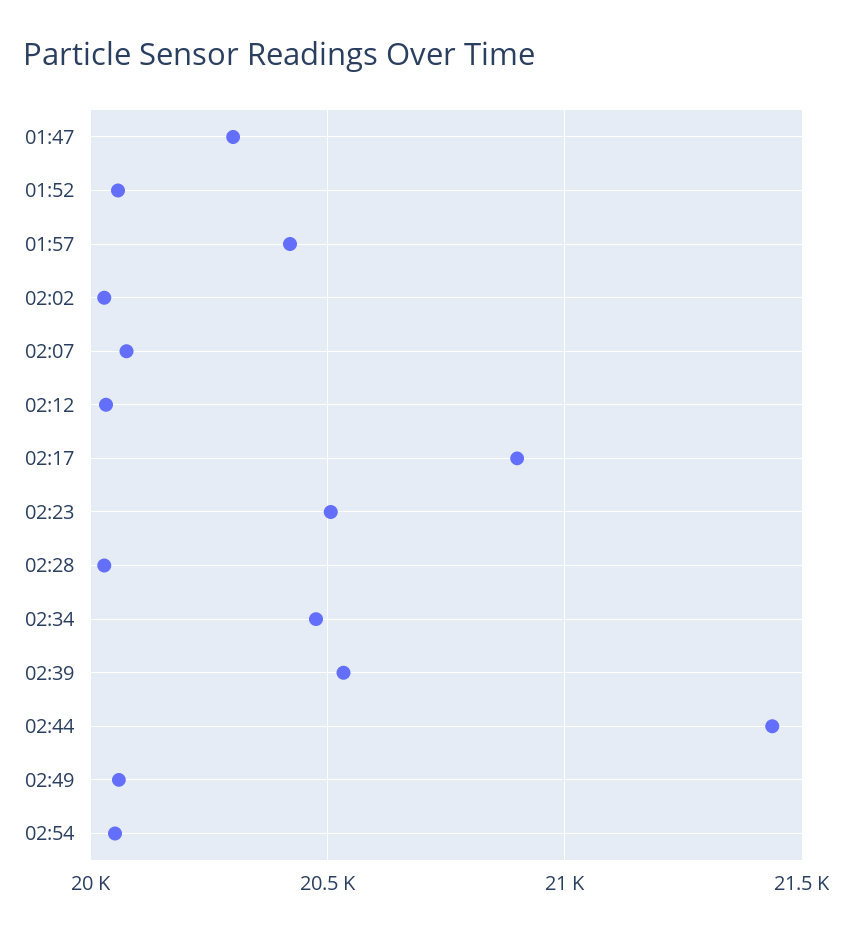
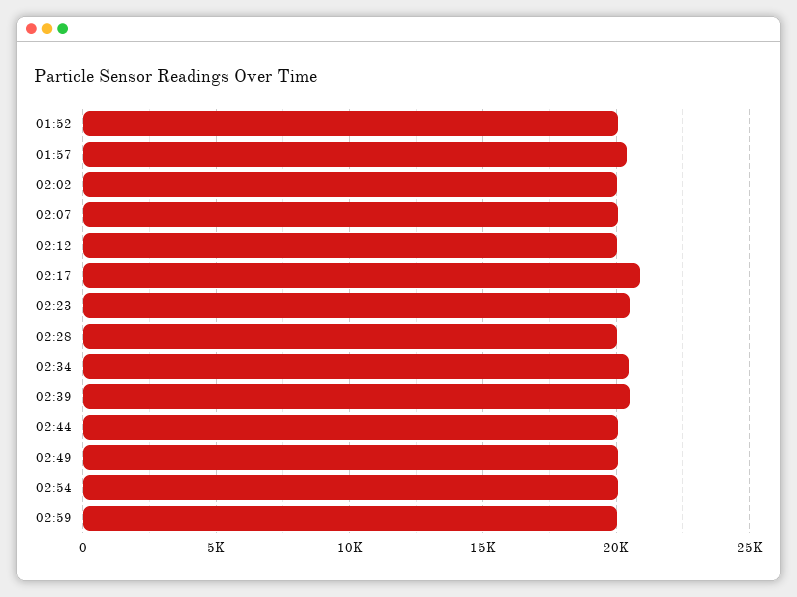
01:47: 20300 -> none
02:44: 21450 -> 20000
02:59: none -> 20000

